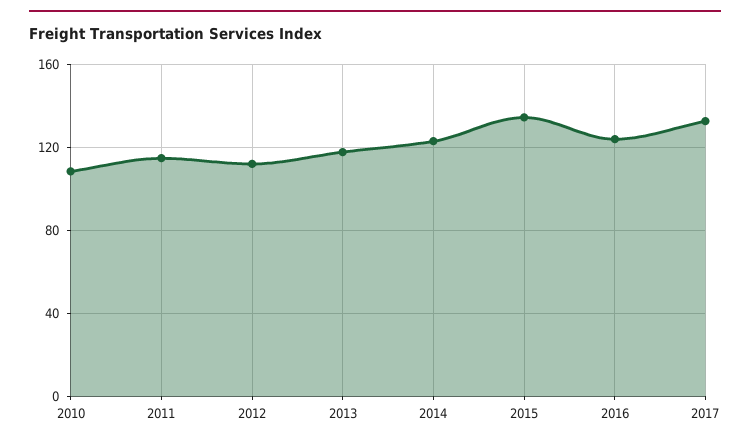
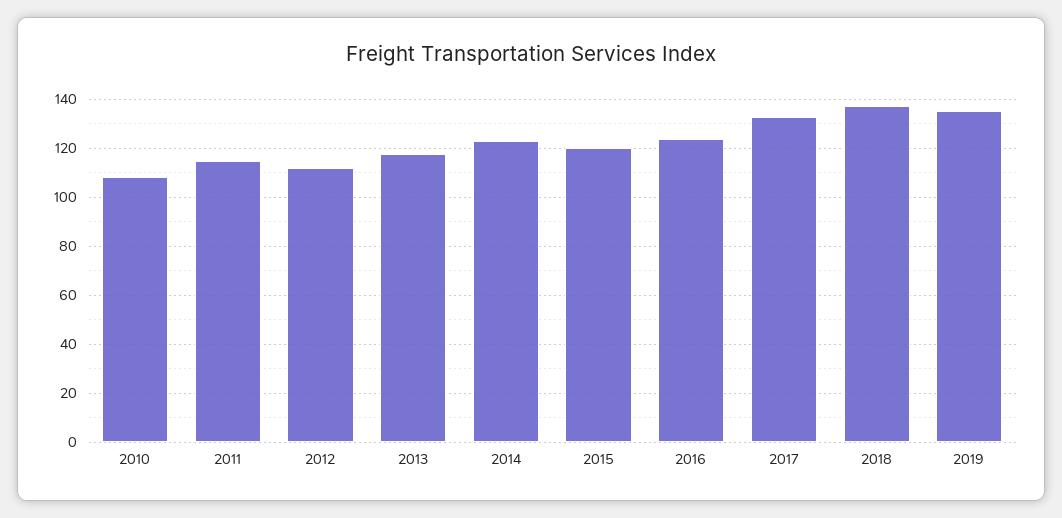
2015: 135 -> 120
2018: none -> 137.5
2019: none -> 135

